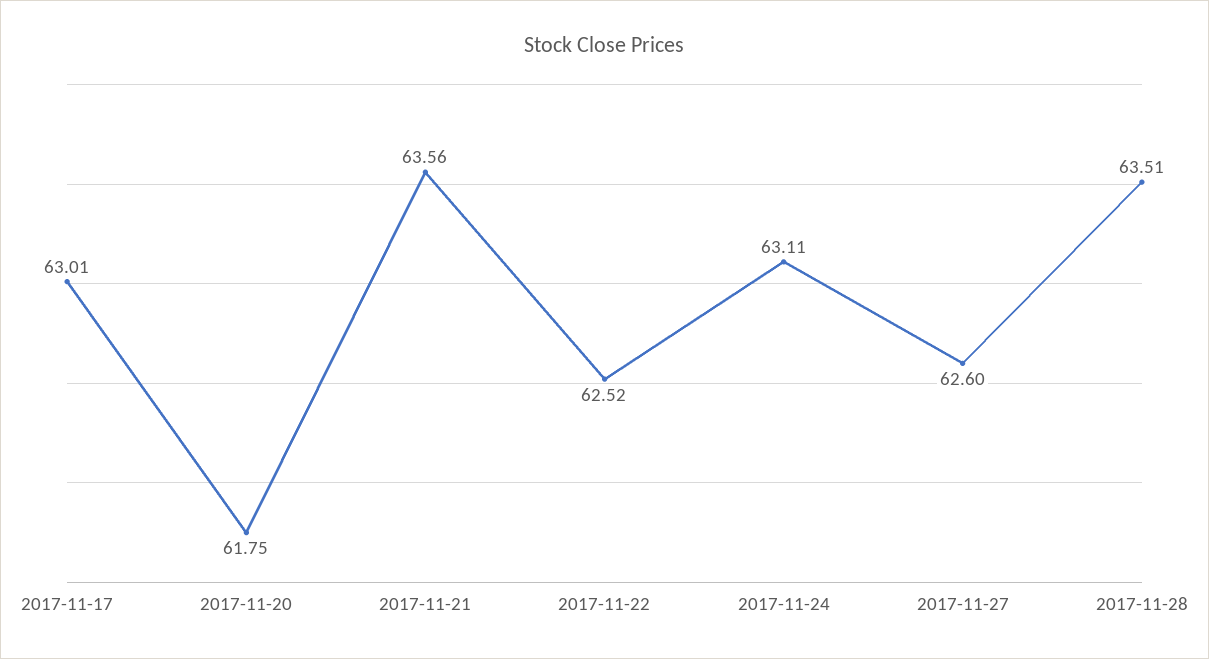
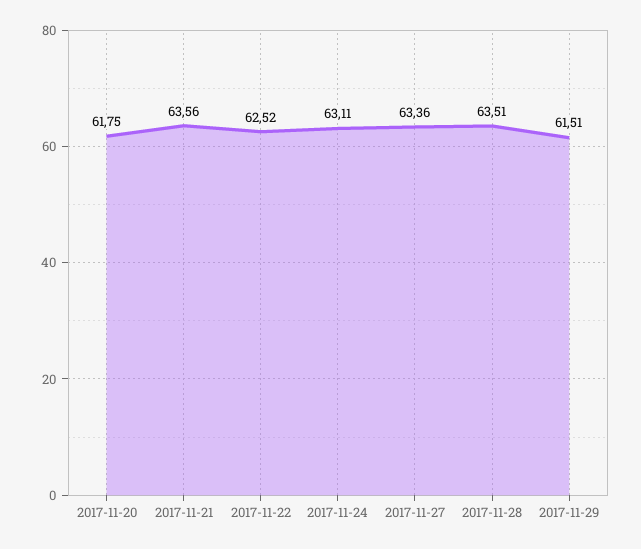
2017-11-17: 63.01 -> none
2017-11-27: 62.6 -> 63.36
2017-11-29: none -> 61.51

